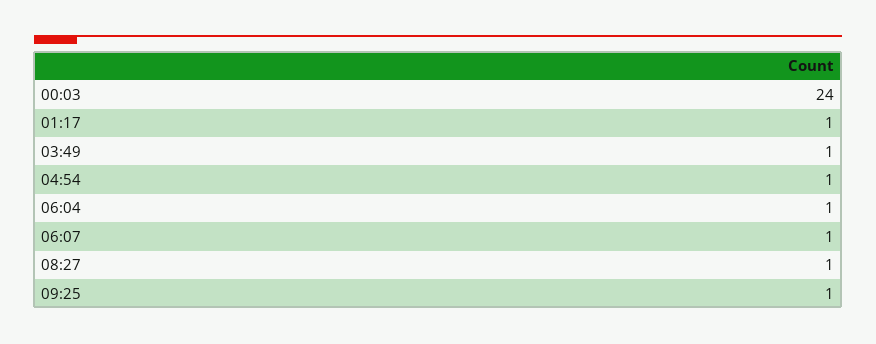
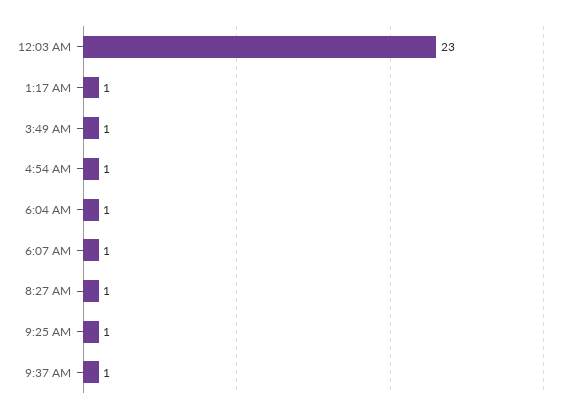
00:03: 24 -> 23
9:37 AM: none -> 1

